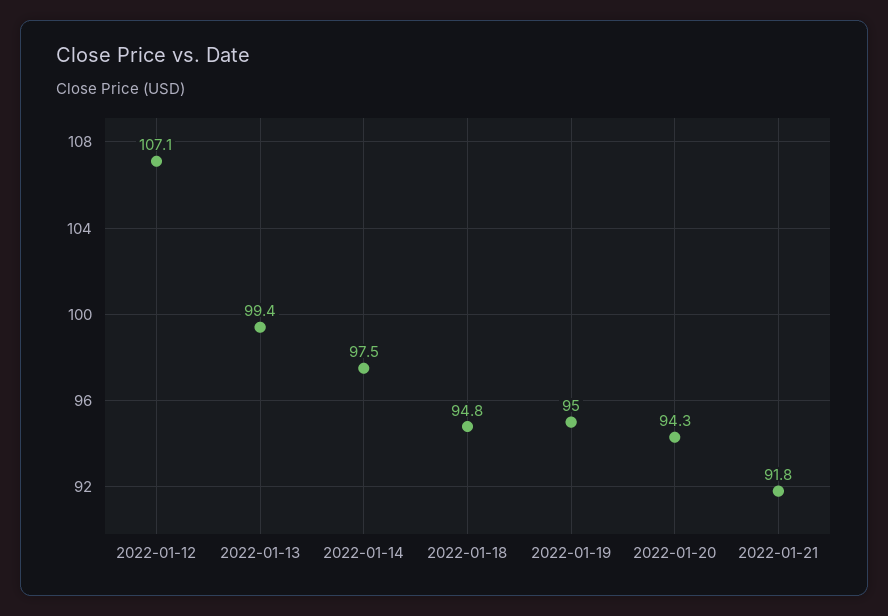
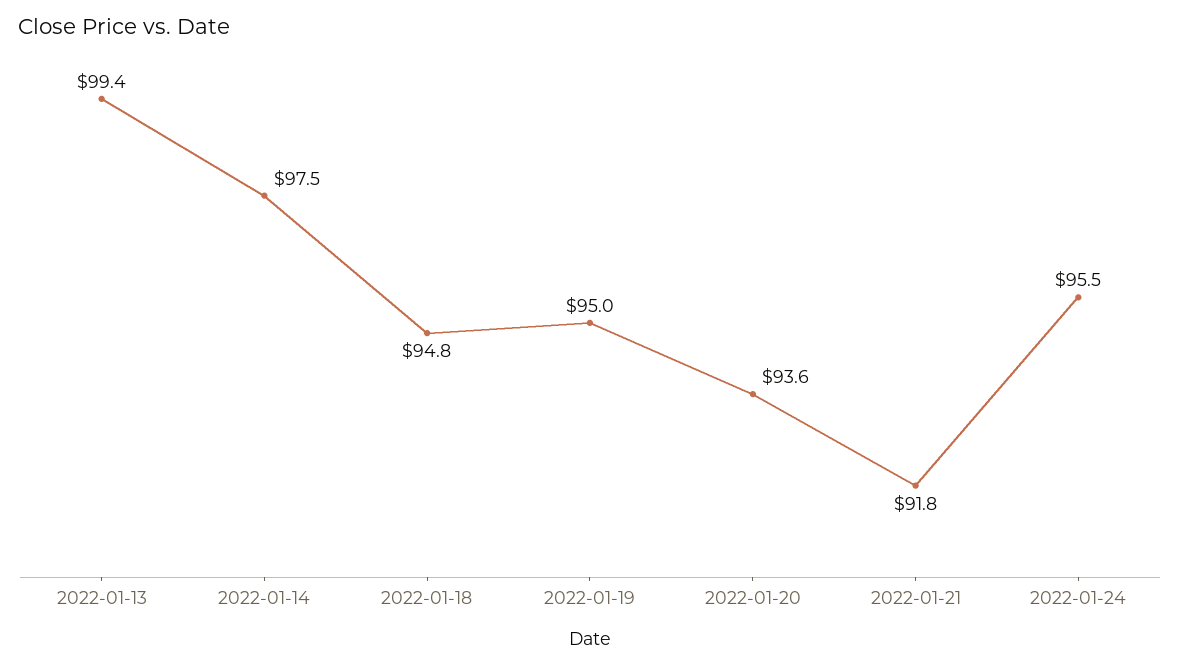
2022-01-12: 107.1 -> none
2022-01-20: 94.3 -> 93.6
2022-01-24: none -> 95.5

